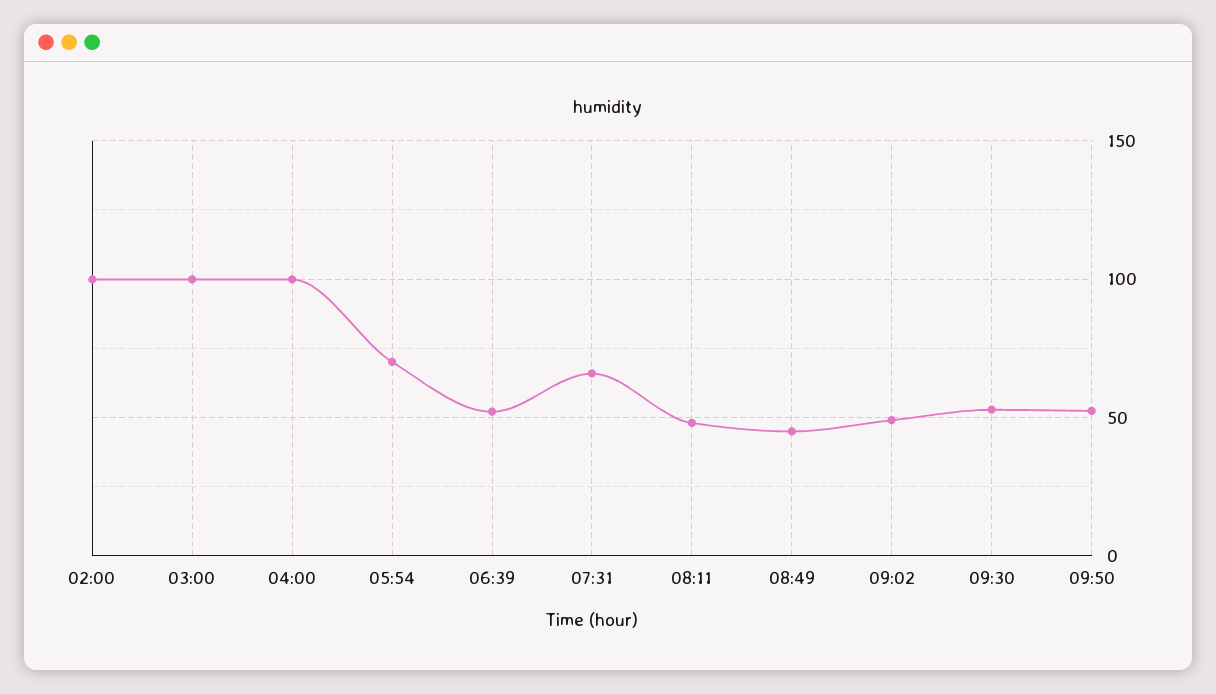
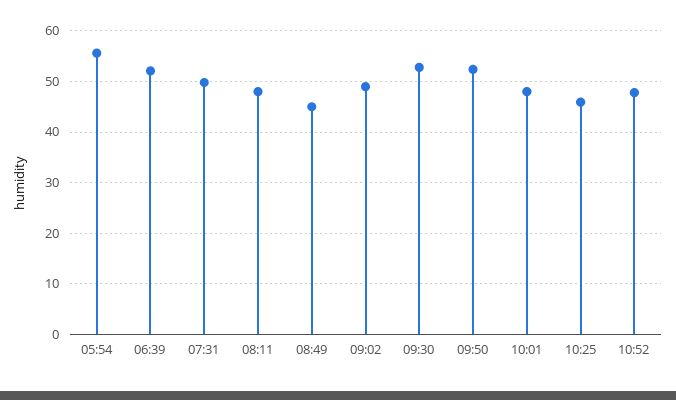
02:00: 100 -> none
03:00: 100 -> none
04:00: 100 -> none
05:54: 70 -> 56
07:31: 65 -> 50
10:01: none -> 48
10:25: none -> 46
10:52: none -> 48

